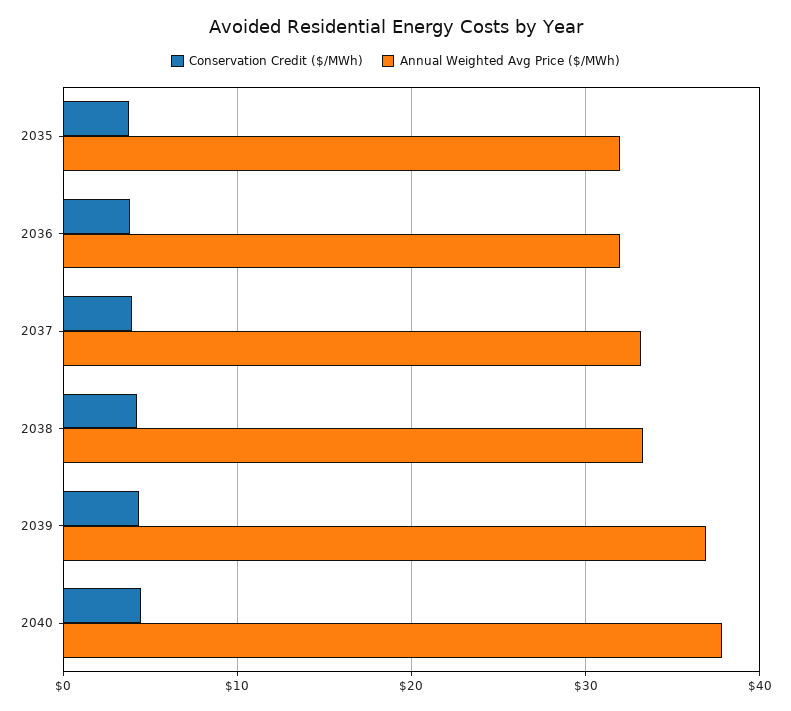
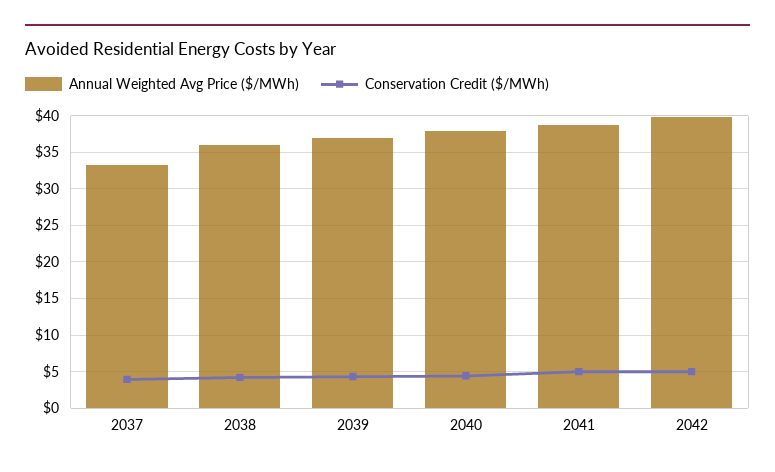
Conservation Credit ($/MWh), 2035: 4 -> none
Annual Weighted Avg Price ($/MWh), 2035: 32 -> none
Conservation Credit ($/MWh), 2036: 4 -> none
Annual Weighted Avg Price ($/MWh), 2036: 32 -> none
Annual Weighted Avg Price ($/MWh), 2038: 33 -> 36
Annual Weighted Avg Price ($/MWh), 2041: none -> 39
Conservation Credit ($/MWh), 2041: none -> 5
Annual Weighted Avg Price ($/MWh), 2042: none -> 40
Conservation Credit ($/MWh), 2042: none -> 5

